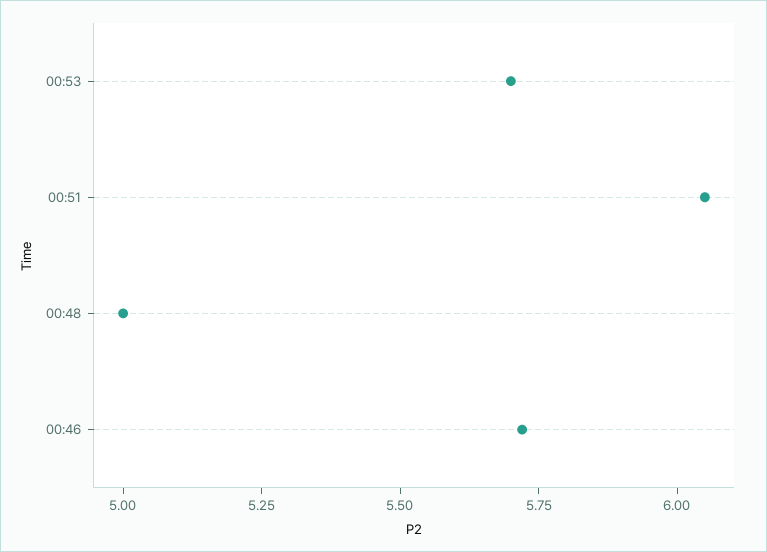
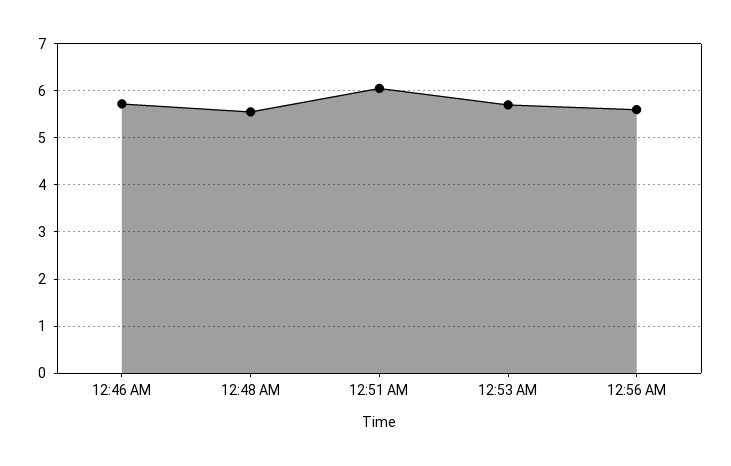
00:48: 5 -> 5.6
12:56 AM: none -> 5.6

